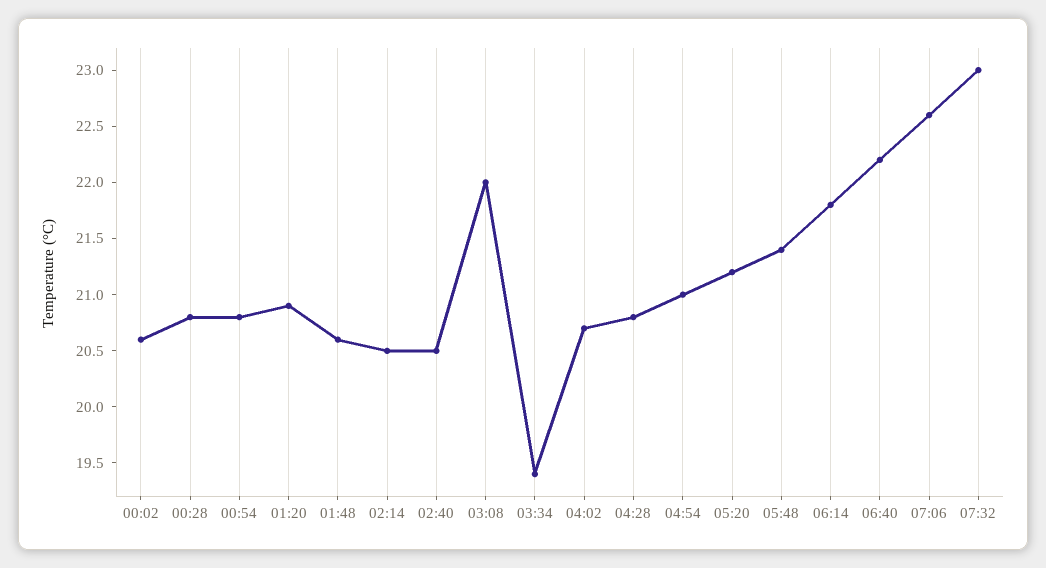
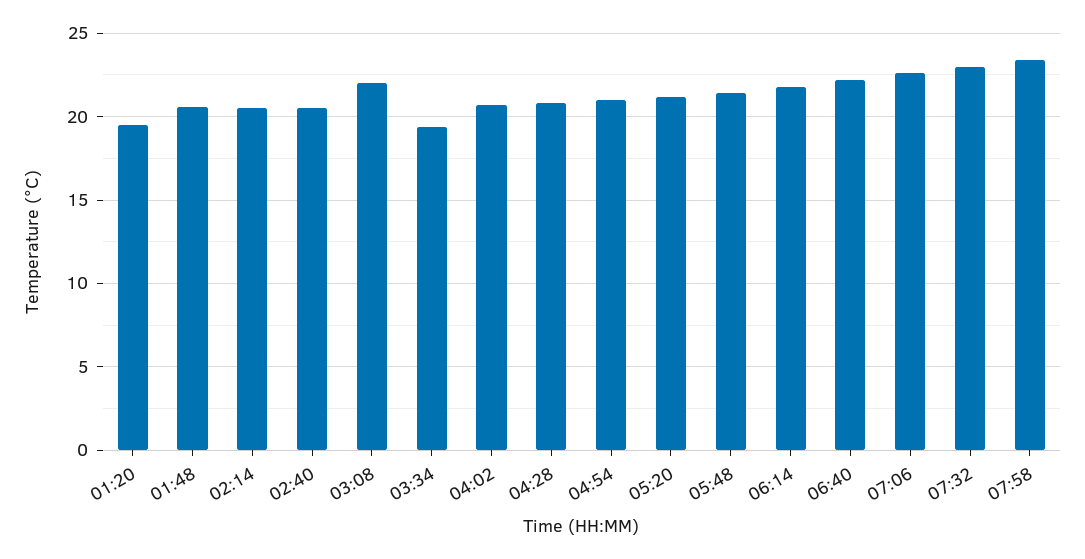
00:02: 20.6 -> none
00:28: 20.8 -> none
00:54: 20.8 -> none
01:20: 20.9 -> 19.5
07:58: none -> 23.5

